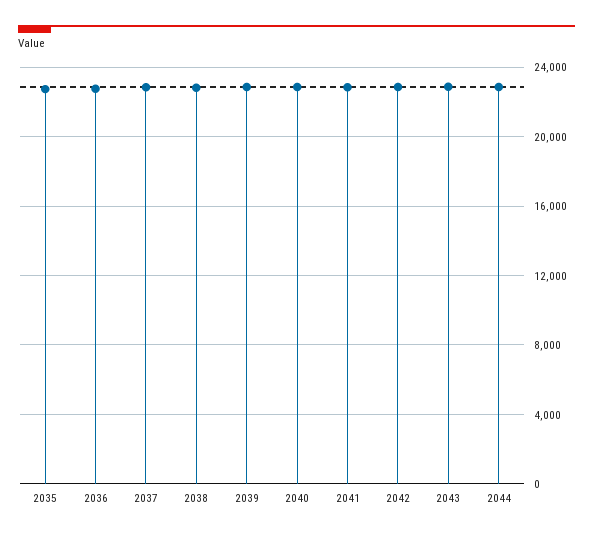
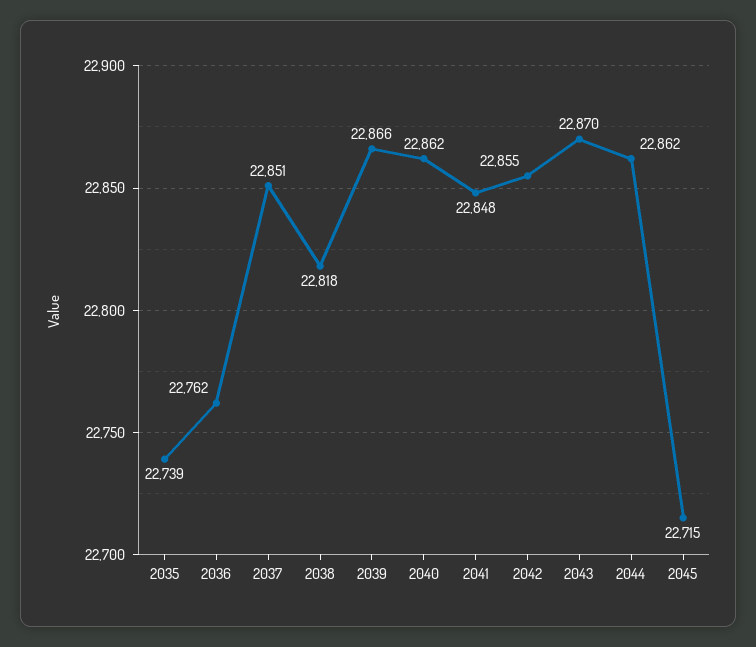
2045: none -> 22715

